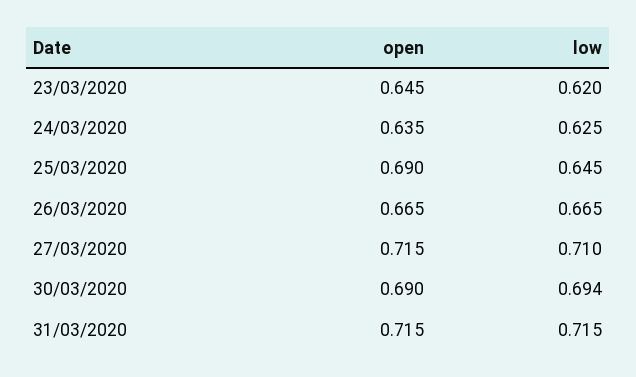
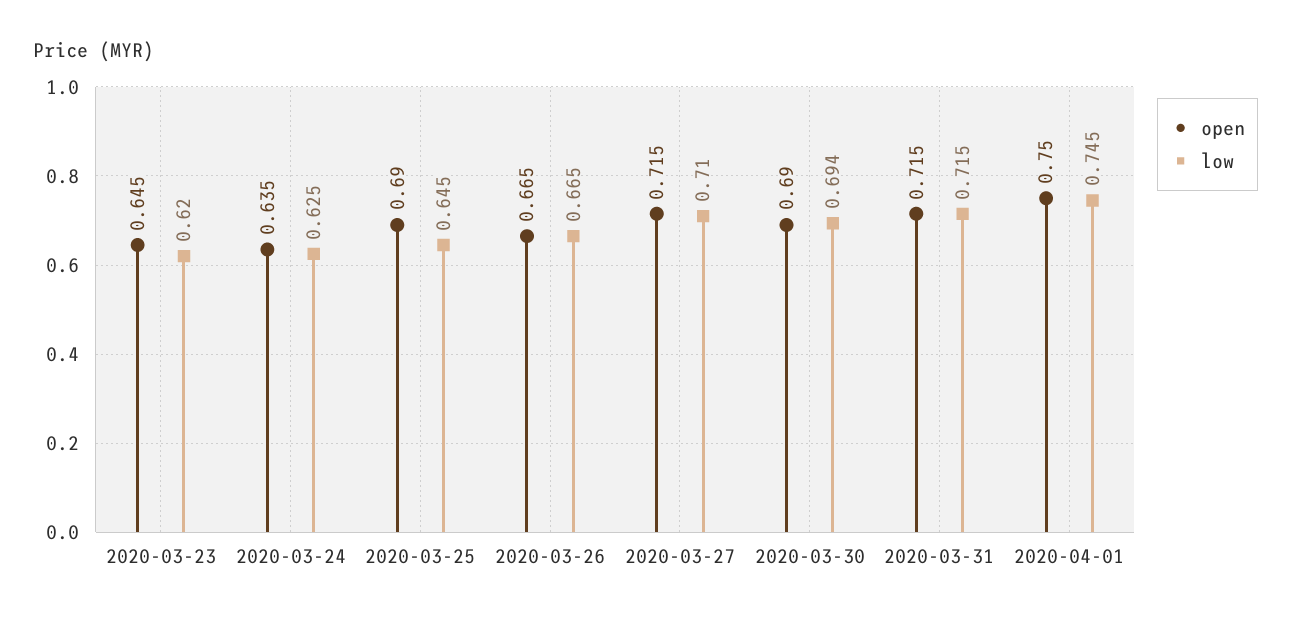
open, 2020-04-01: none -> 0.75
low, 2020-04-01: none -> 0.745

